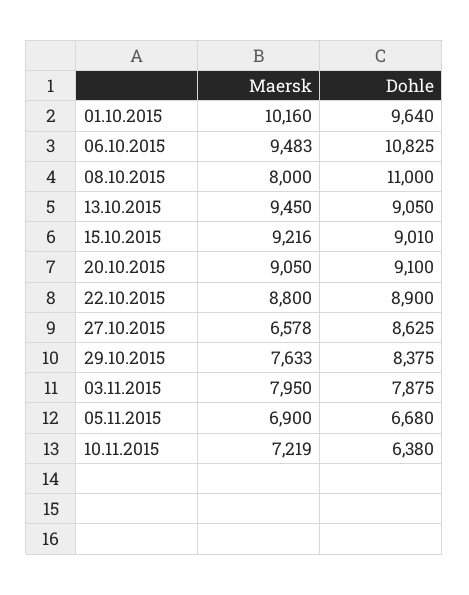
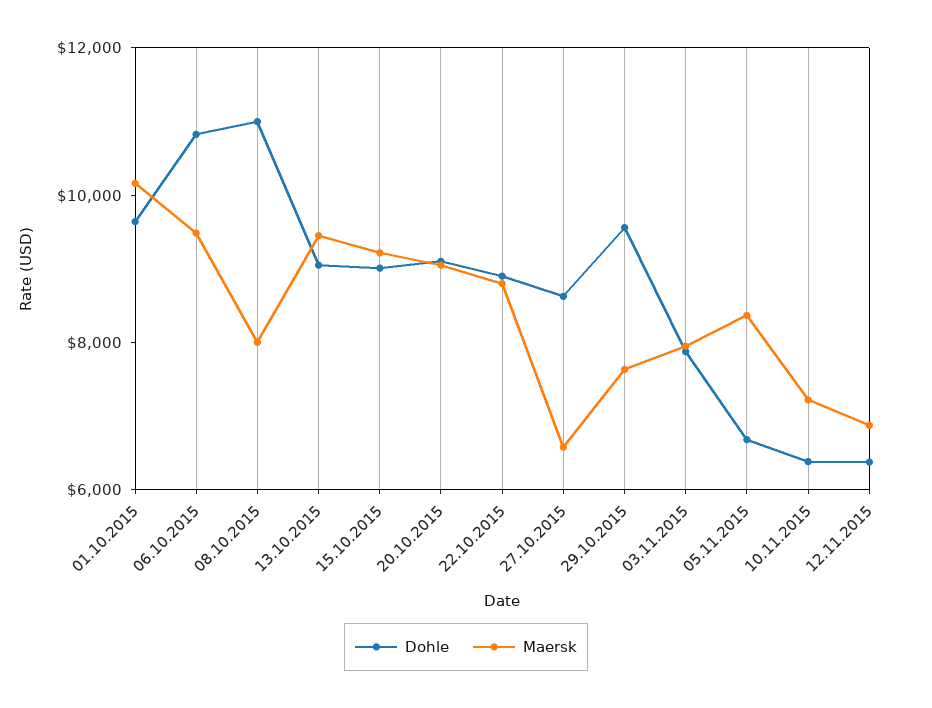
Dohle, 29.10.2015: 8375 -> 9500
Maersk, 05.11.2015: 6900 -> 8500
Dohle, 12.11.2015: none -> 6500
Maersk, 12.11.2015: none -> 7000

